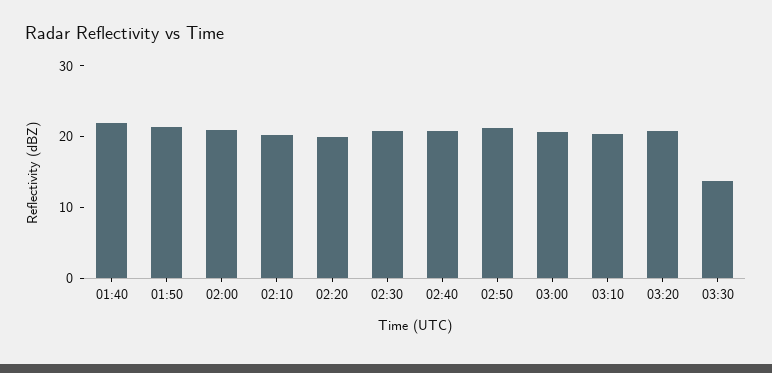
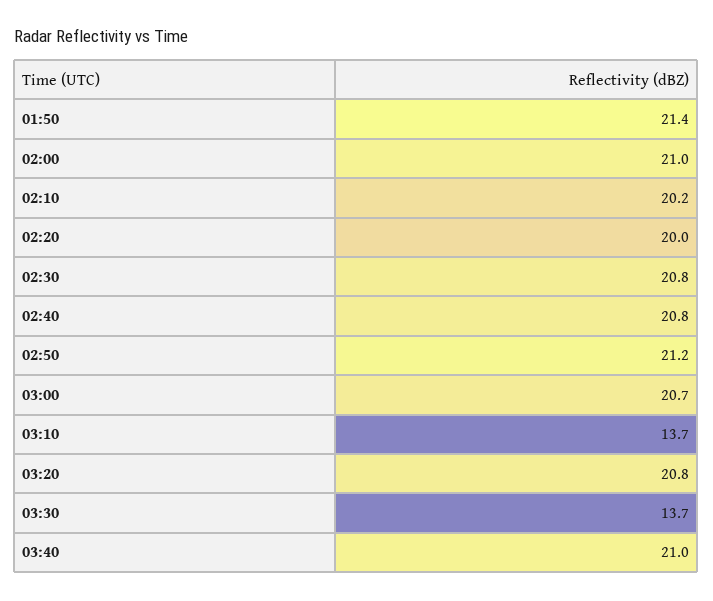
01:40: 22 -> none
03:10: 20 -> 13.7
03:40: none -> 21

